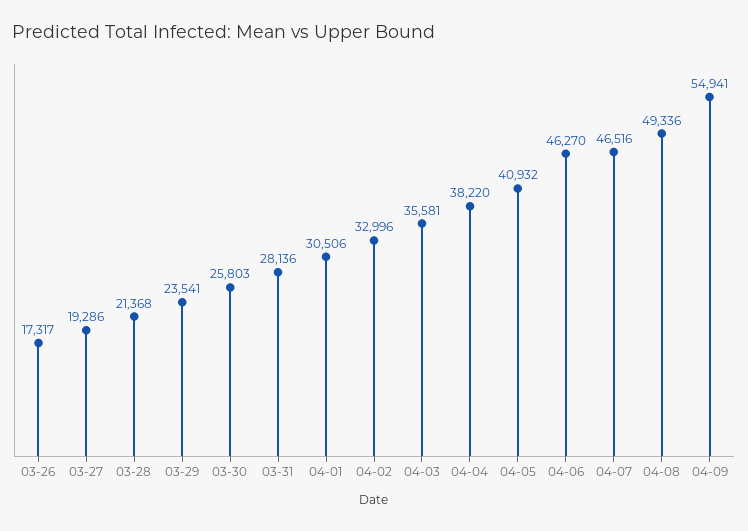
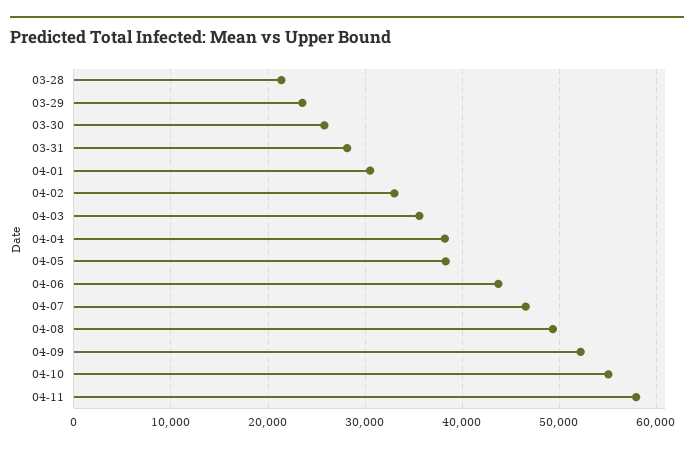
03-26: 17317 -> none
03-27: 19286 -> none
04-05: 40932 -> 38000
04-06: 46270 -> 44000
04-09: 54941 -> 52000
04-10: none -> 55000
04-11: none -> 58000

